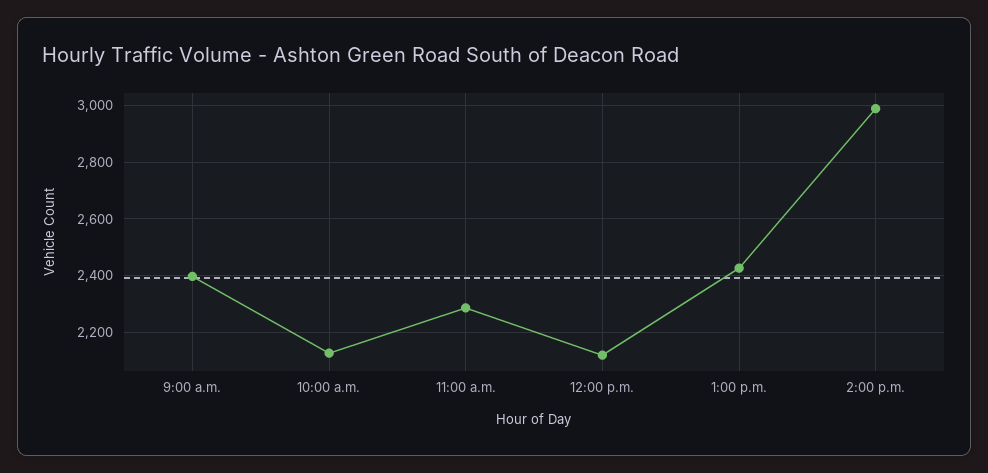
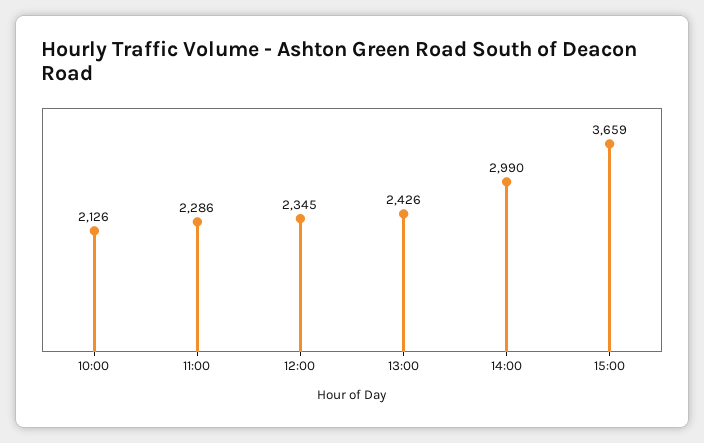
9:00 a.m.: 2400 -> none
12:00 p.m.: 2125 -> 2345
15:00: none -> 3659

